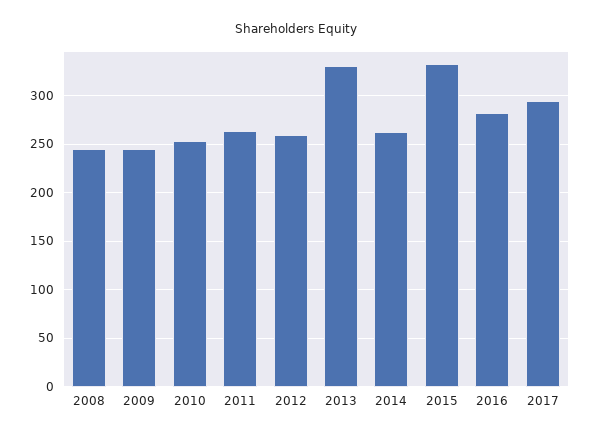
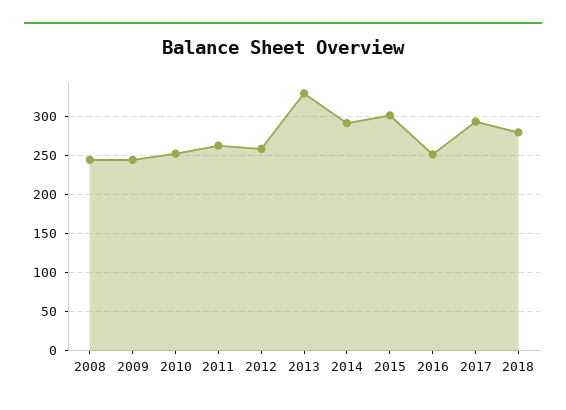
2014: 260 -> 290
2015: 330 -> 300
2016: 280 -> 250
2018: none -> 280

